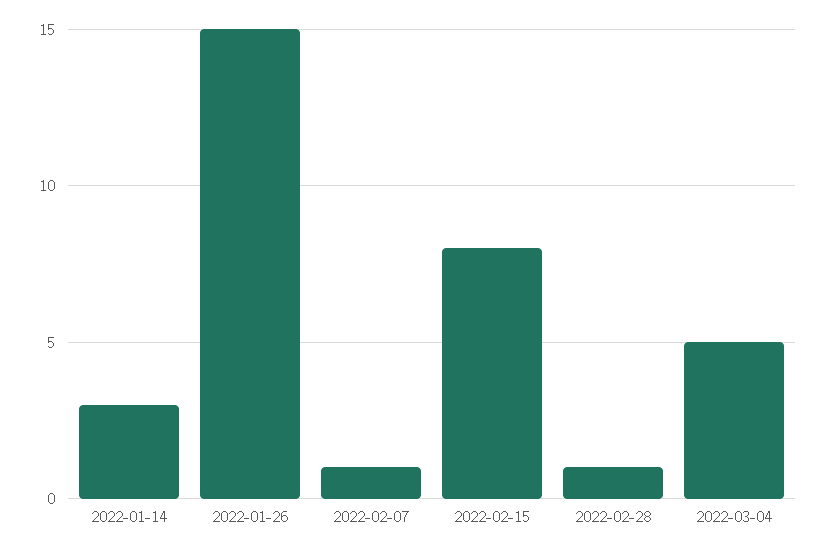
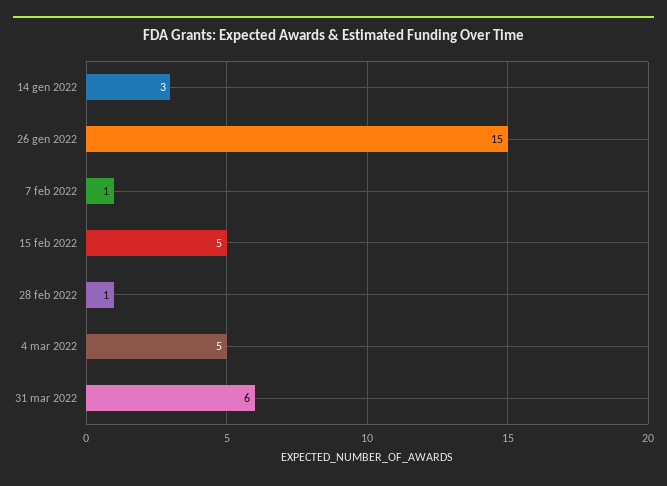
2022-02-15: 8 -> 5
31 mar 2022: none -> 6

